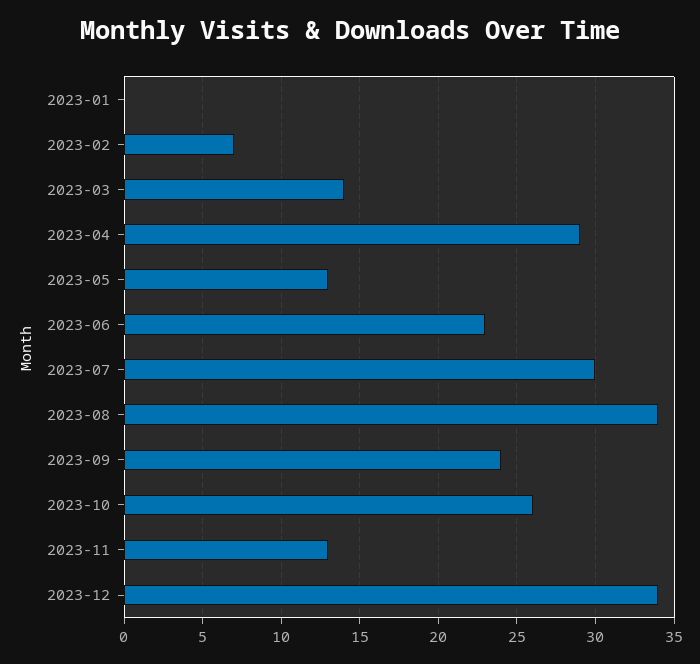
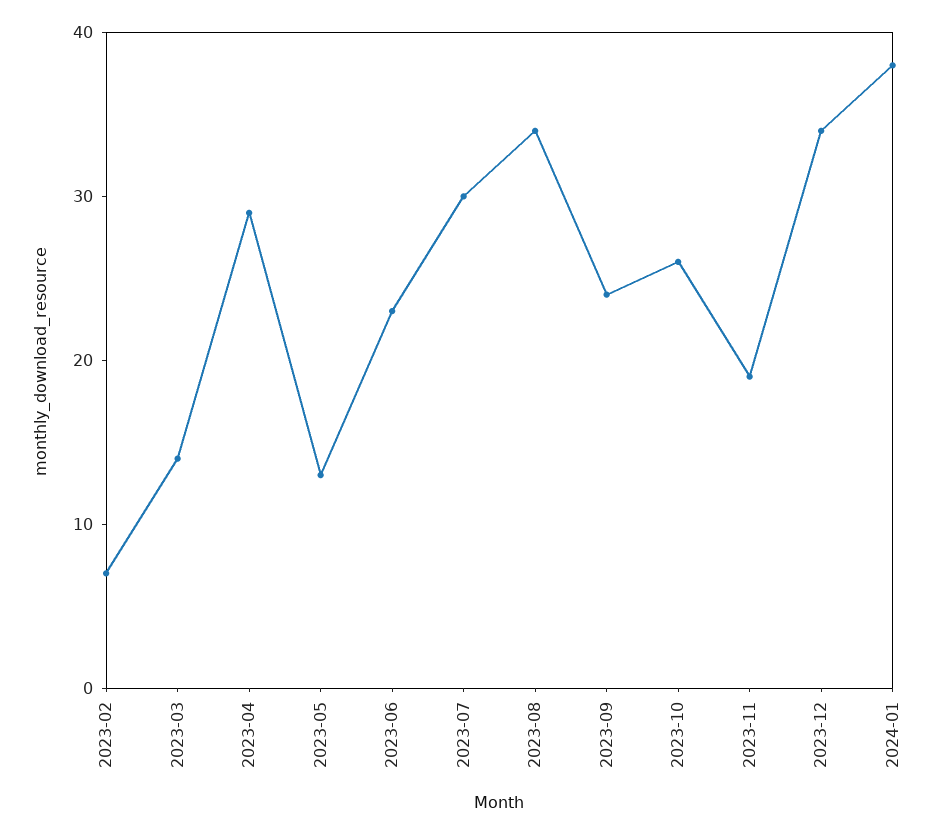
2023-01: 0 -> none
2023-11: 13 -> 19
2024-01: none -> 38

